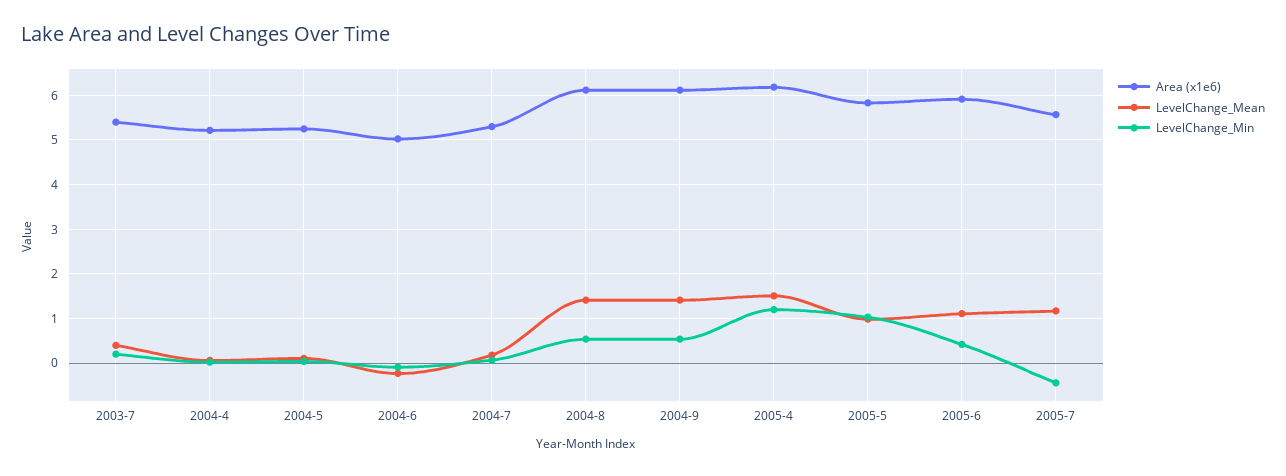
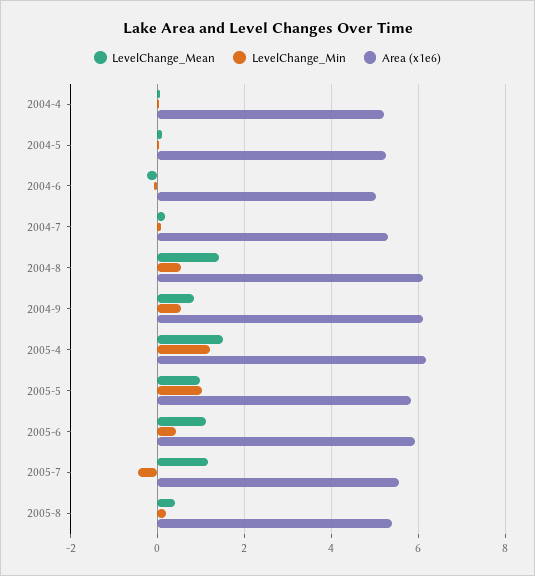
Area (x1e6), 2003-7: 5.4 -> none
LevelChange_Mean, 2003-7: 0.4 -> none
LevelChange_Min, 2003-7: 0.2 -> none
LevelChange_Mean, 2004-9: 1.4 -> 0.8
LevelChange_Mean, 2005-8: none -> 0.4
LevelChange_Min, 2005-8: none -> 0.2
Area (x1e6), 2005-8: none -> 5.4

